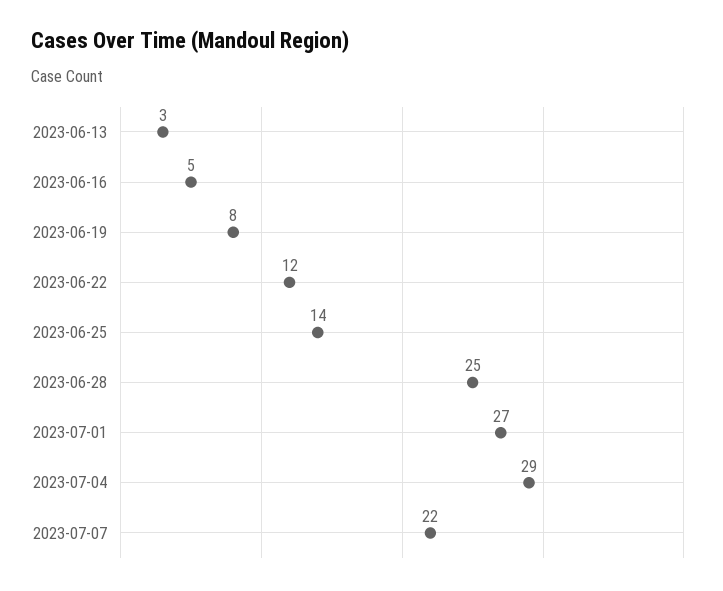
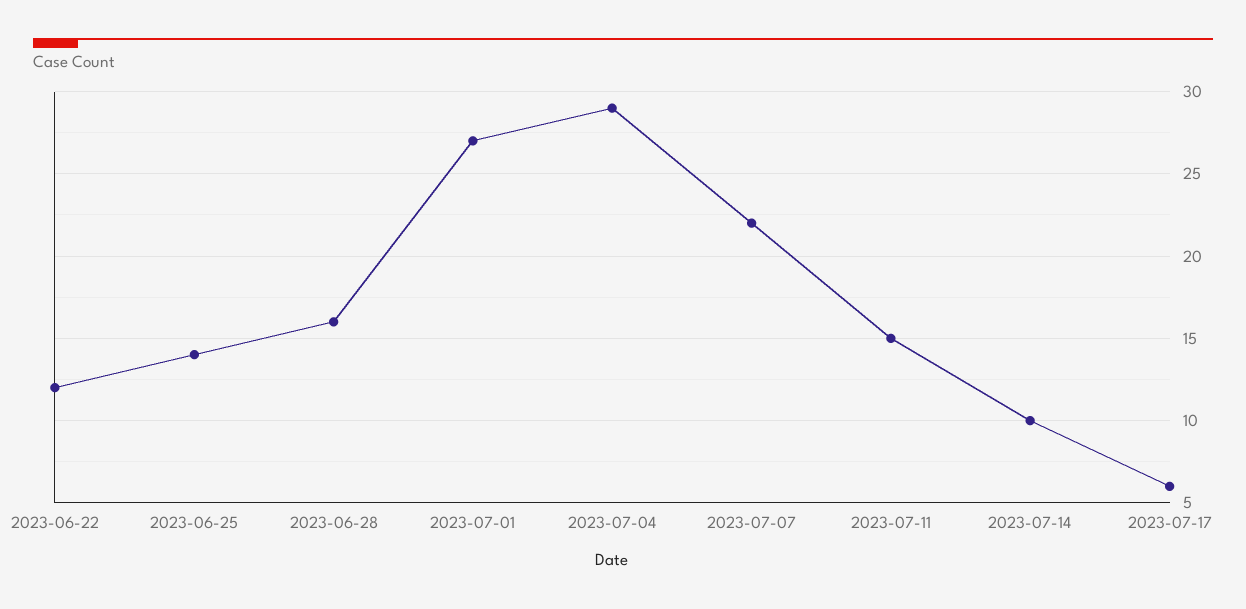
2023-06-13: 3 -> none
2023-06-16: 5 -> none
2023-06-19: 8 -> none
2023-06-28: 25 -> 16
2023-07-11: none -> 15
2023-07-14: none -> 10
2023-07-17: none -> 6

